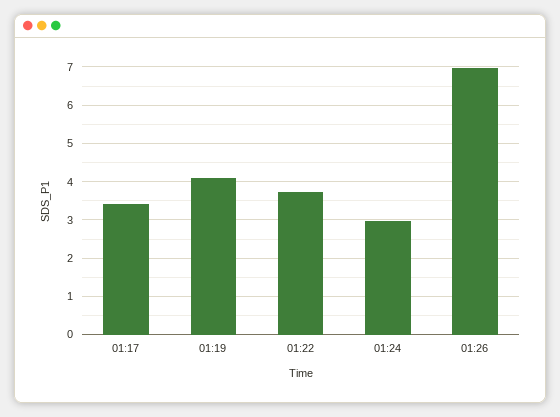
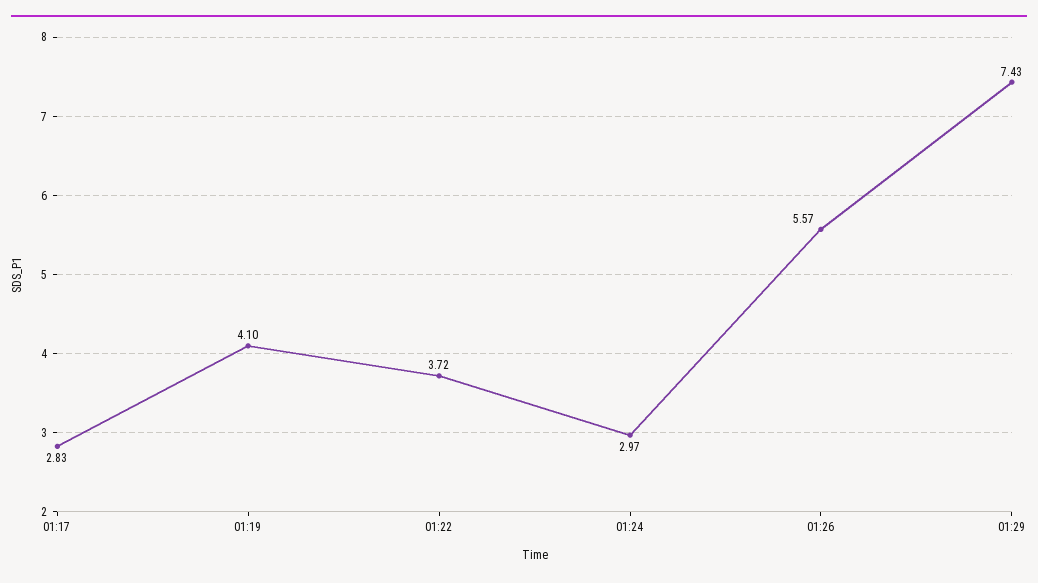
01:17: 3.4 -> 2.83
01:26: 7 -> 5.57
01:29: none -> 7.43

